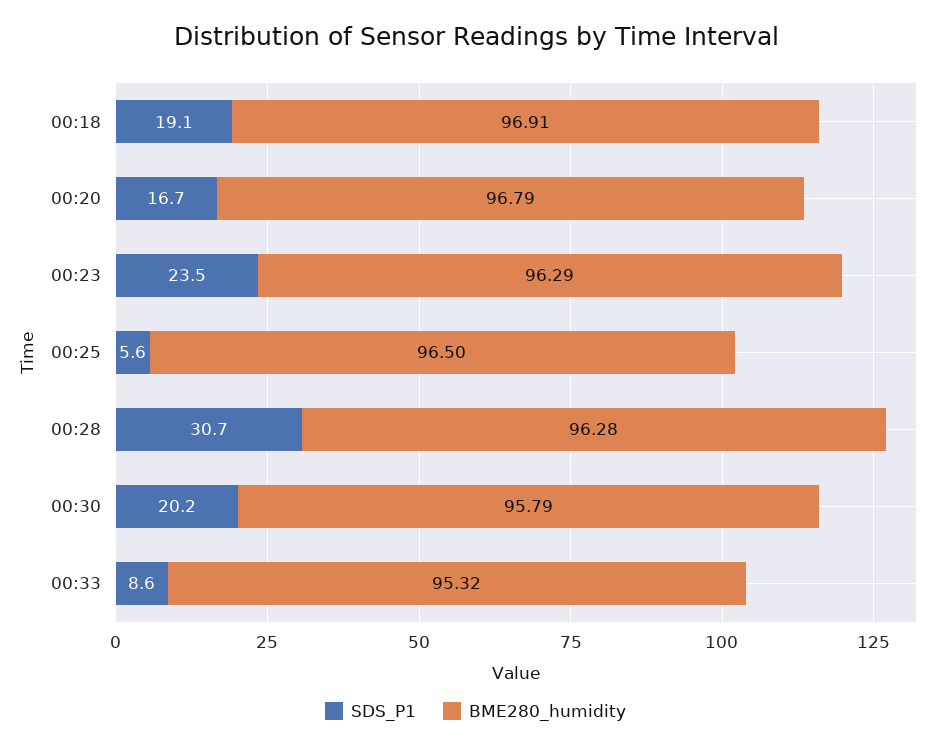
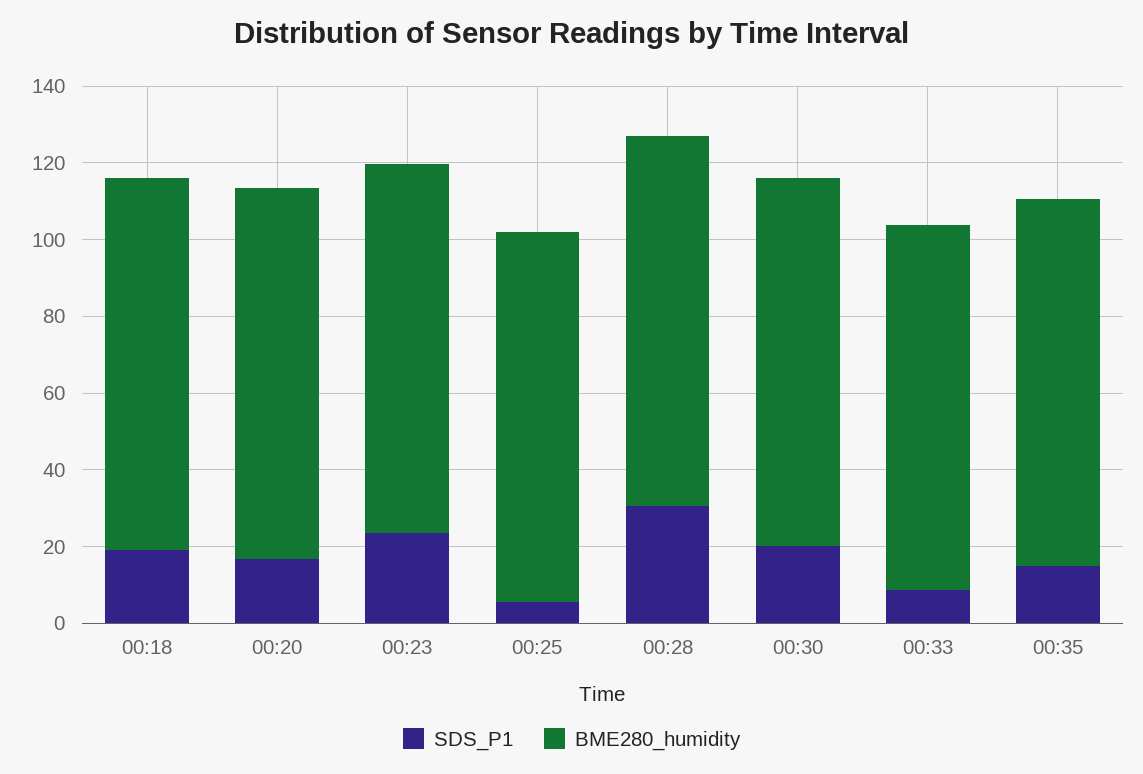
SDS_P1, 00:35: none -> 15
BME280_humidity, 00:35: none -> 95

